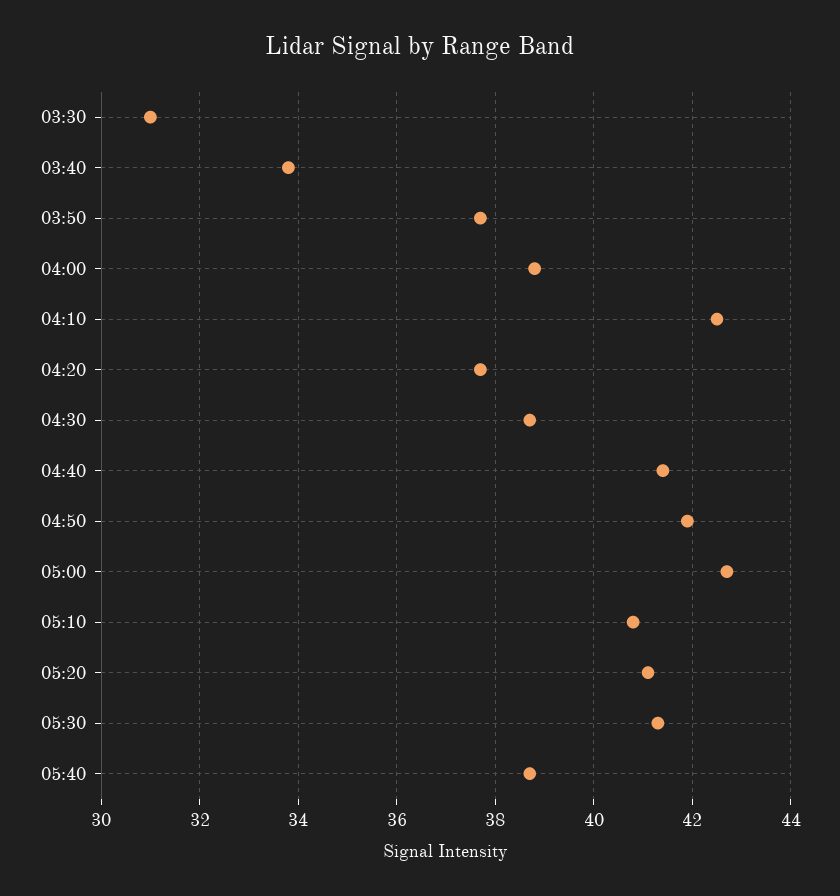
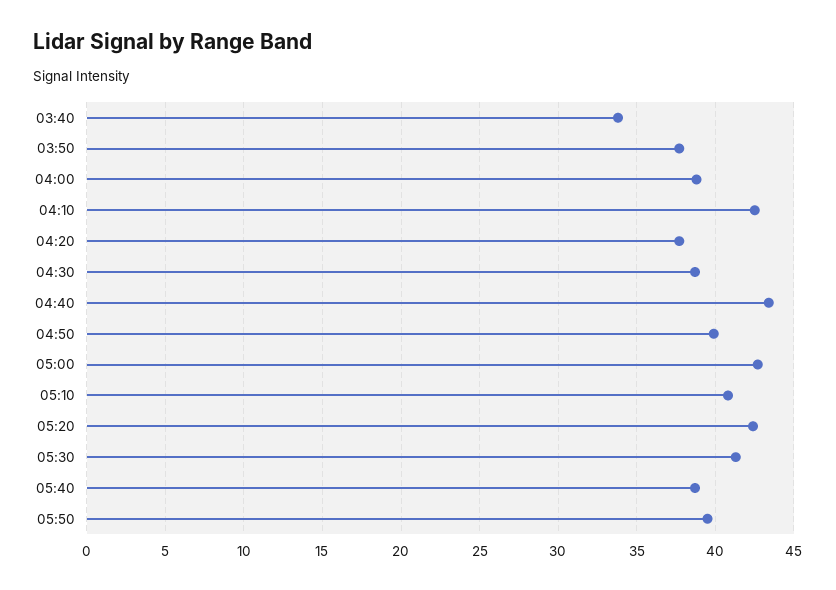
03:30: 31 -> none
04:40: 41.5 -> 43.5
04:50: 42 -> 40
05:20: 41 -> 42.5
05:50: none -> 39.5

